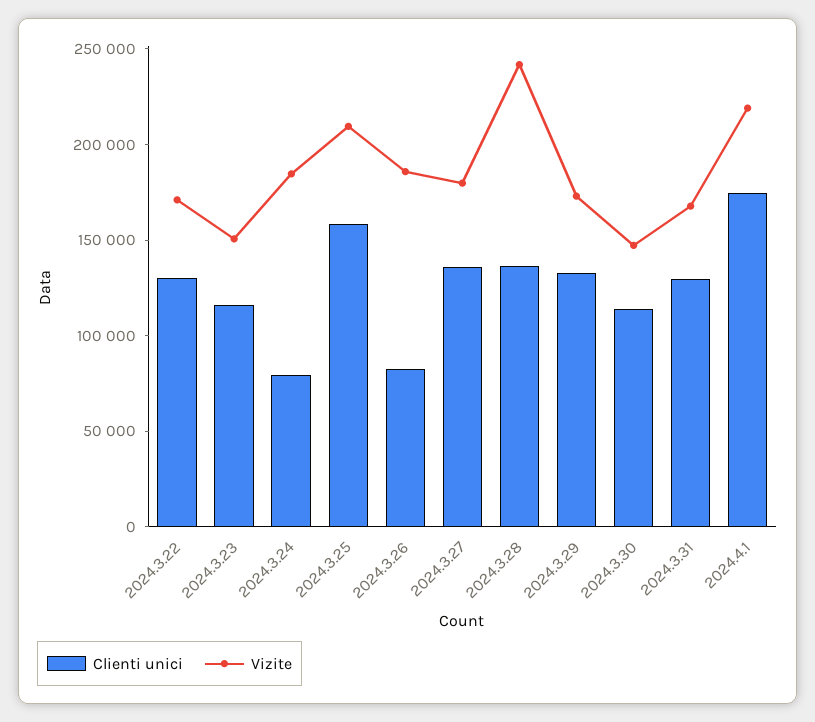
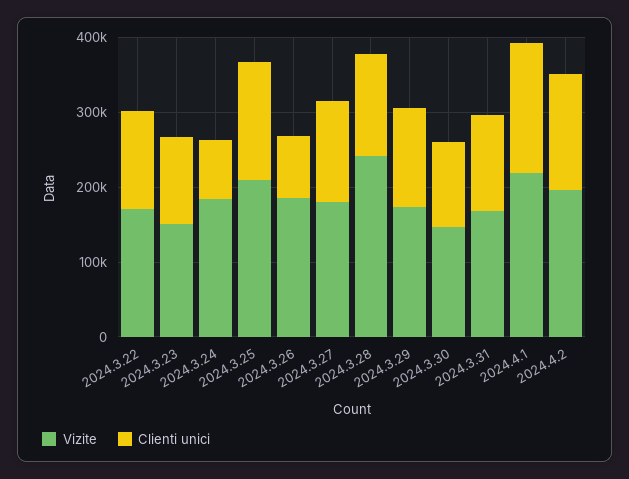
Vizite, 2024.4.2: none -> 200000
Clienti unici, 2024.4.2: none -> 160000

